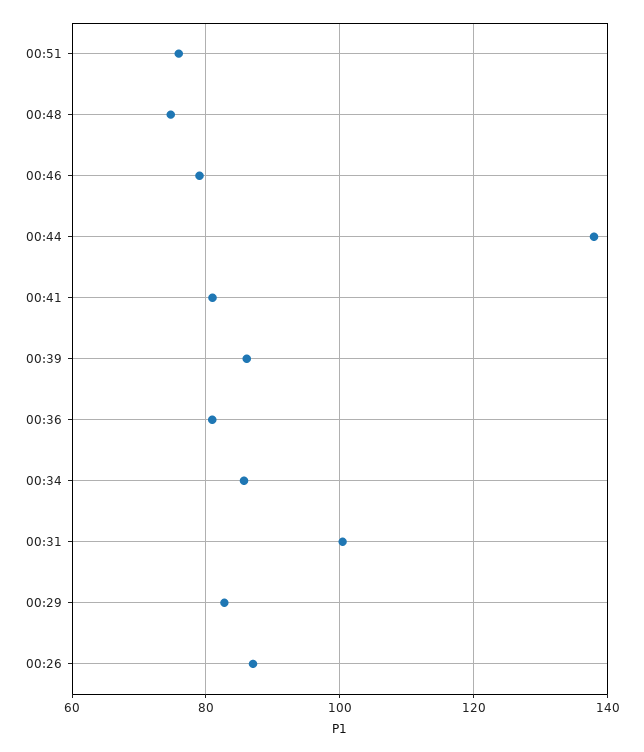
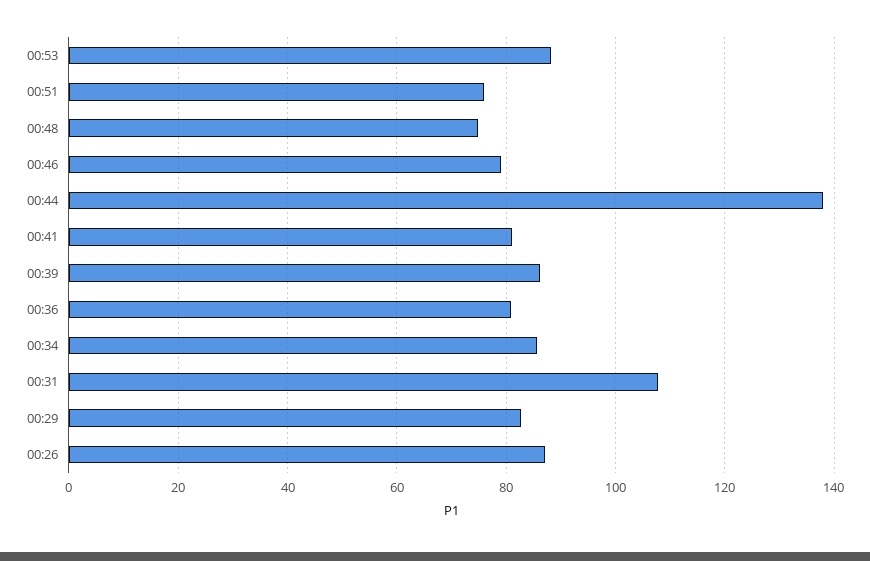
00:31: 100 -> 108
00:53: none -> 88

